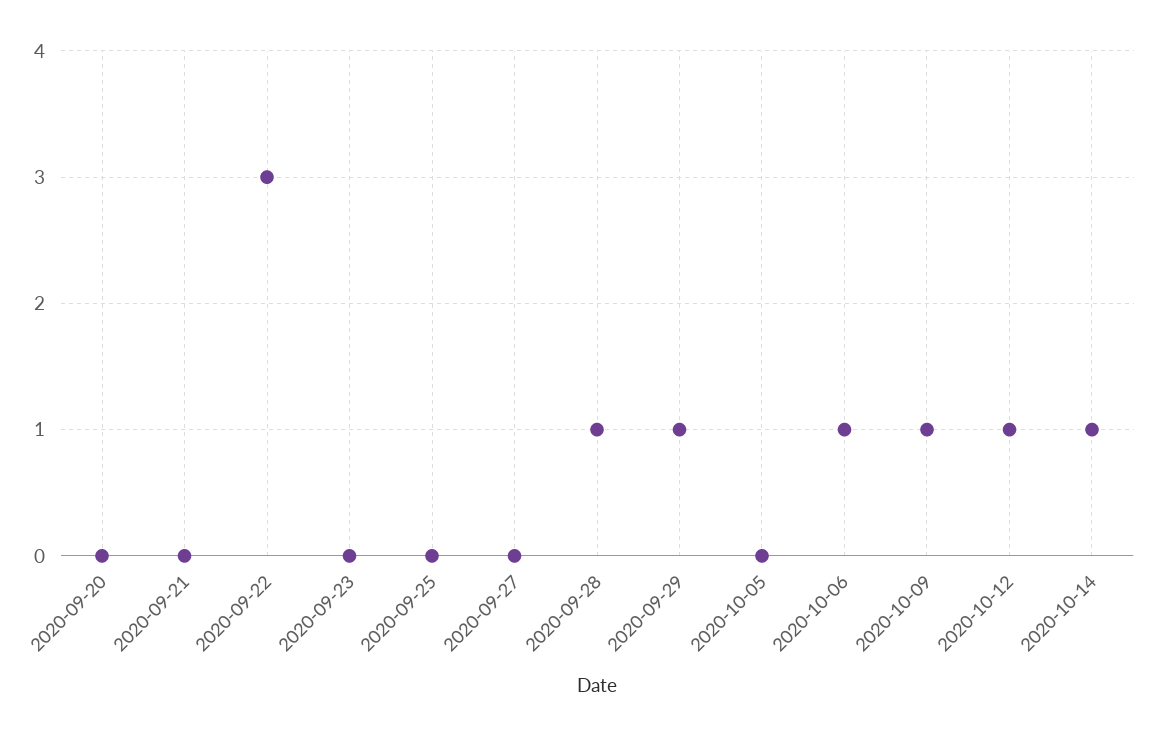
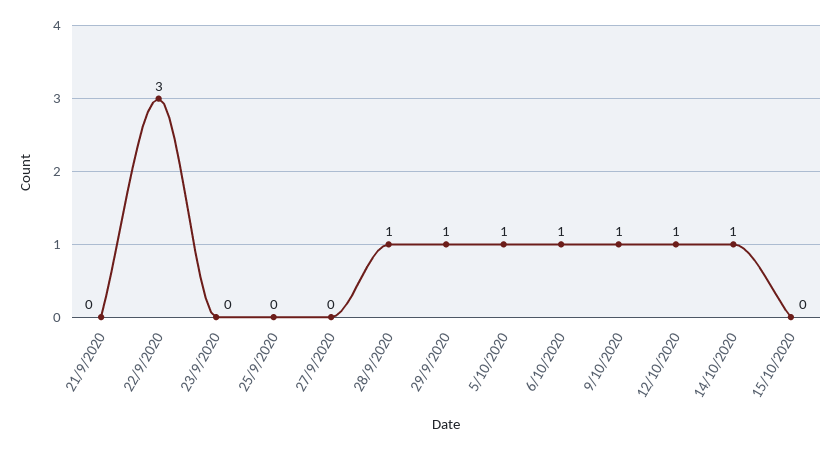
2020-09-20: 0 -> none
2020-10-05: 0 -> 1
15/10/2020: none -> 0

